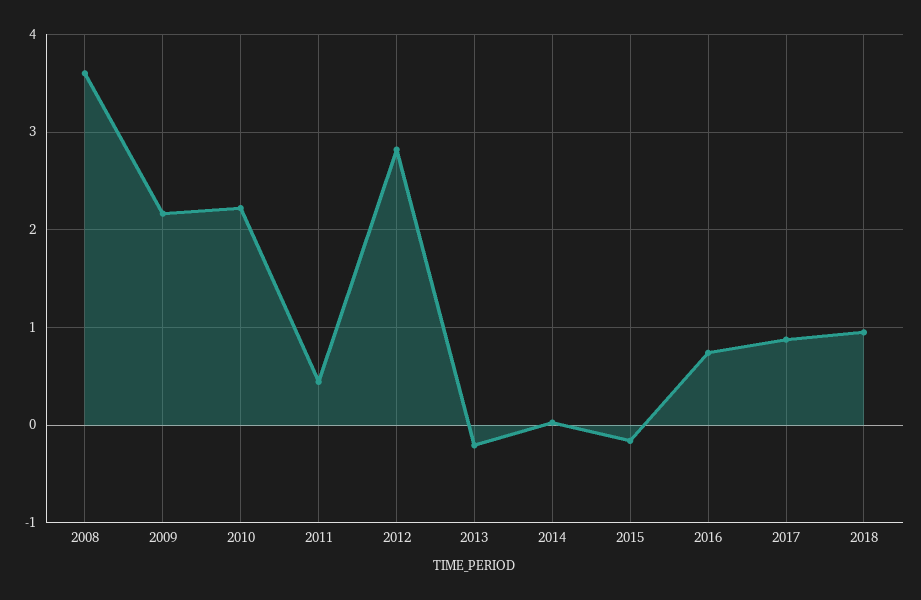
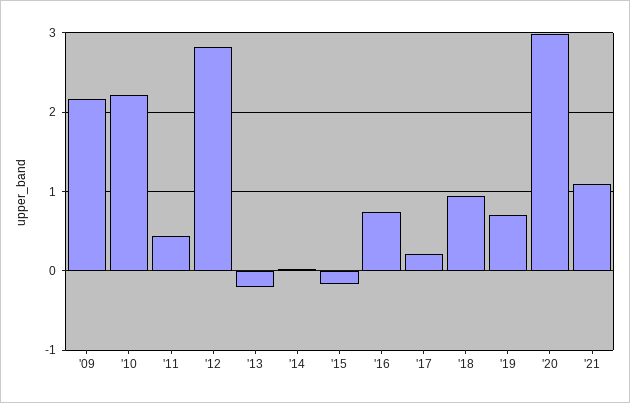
2008: 3.6 -> none
2017: 0.9 -> 0.2
'19: none -> 0.7
'20: none -> 3
'21: none -> 1.1

